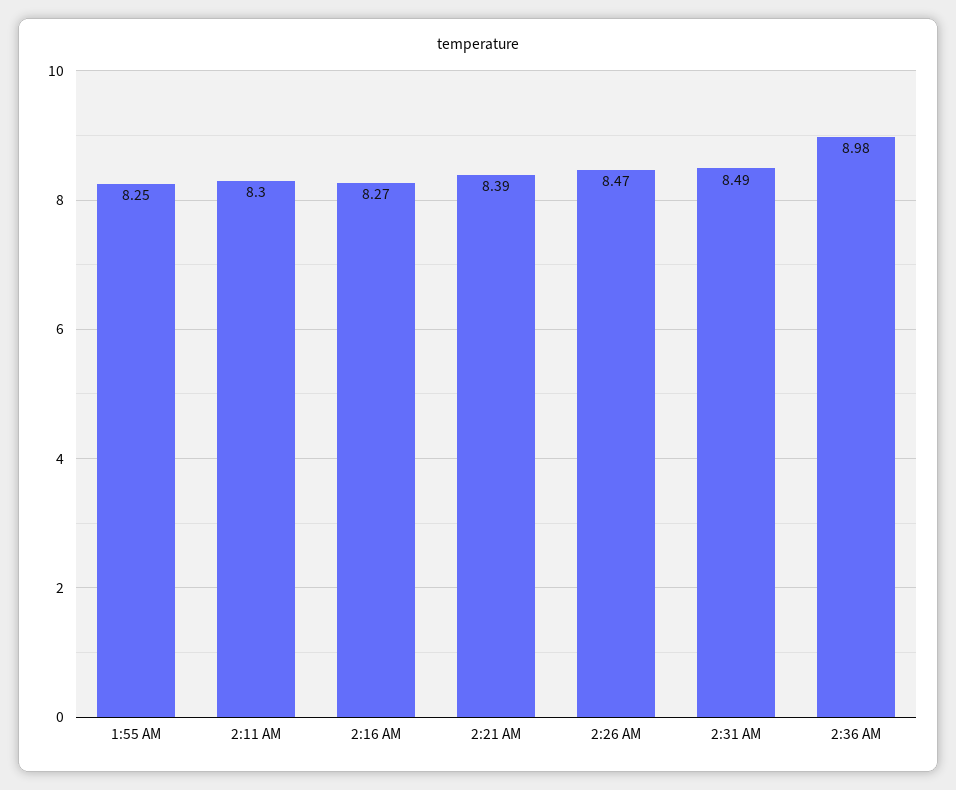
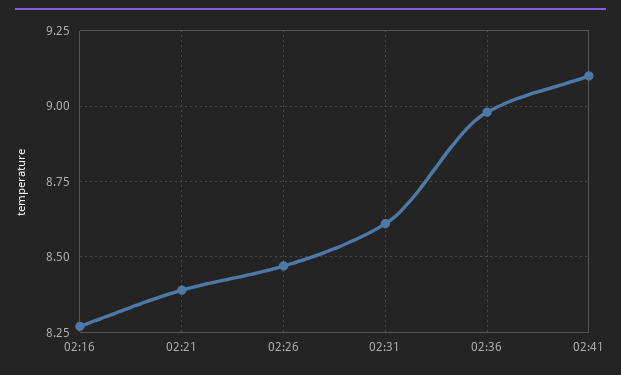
1:55 AM: 8.25 -> none
2:11 AM: 8.3 -> none
2:31 AM: 8.49 -> 8.6
02:41: none -> 9.1

